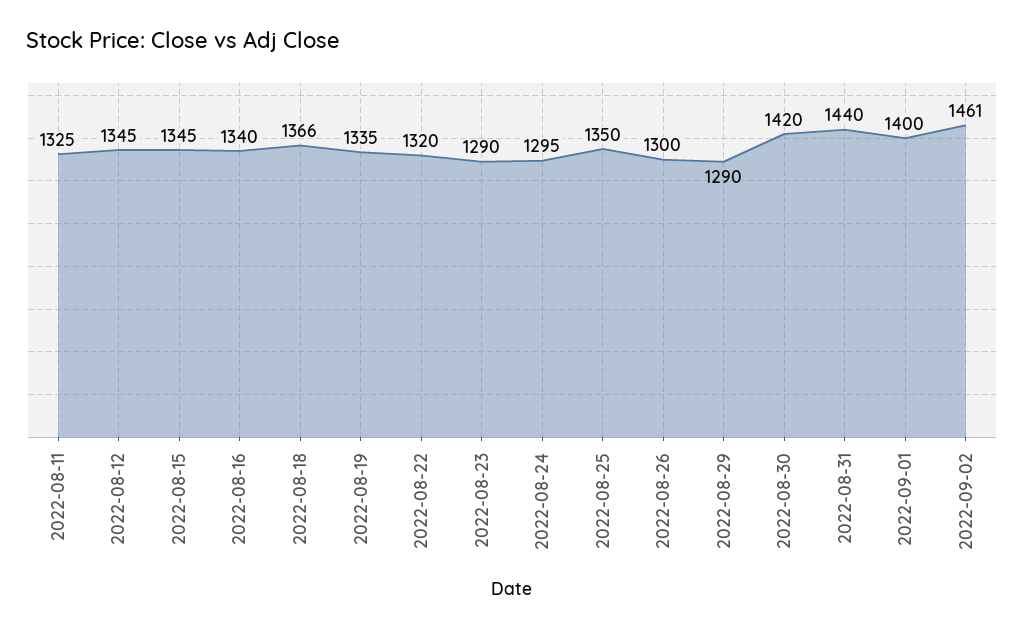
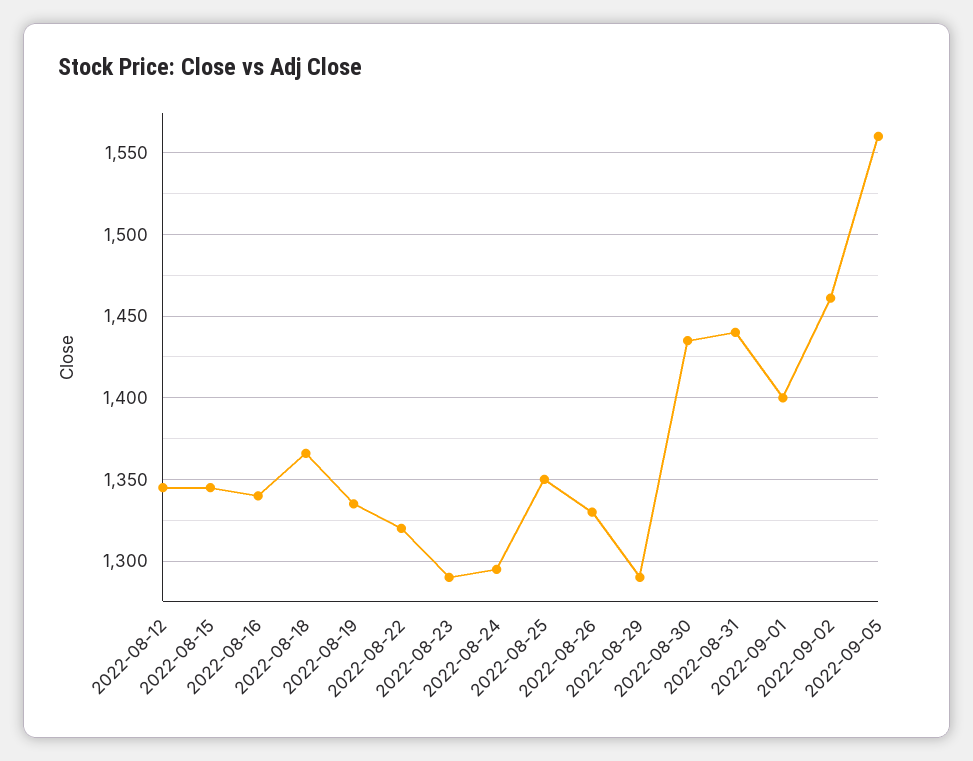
2022-08-11: 1325 -> none
2022-08-26: 1300 -> 1330
2022-08-30: 1420 -> 1435
2022-09-05: none -> 1560

